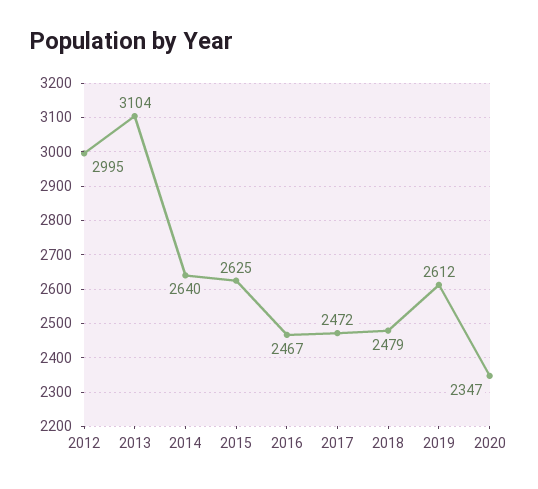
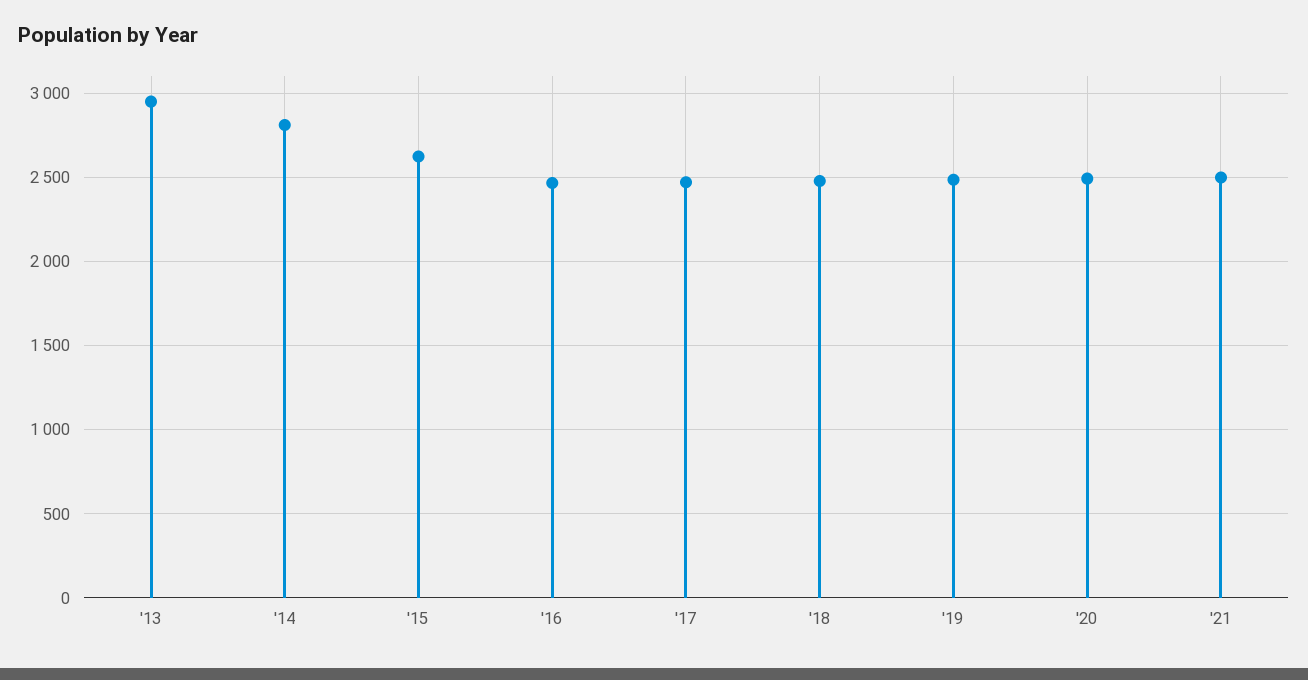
2012: 2995 -> none
2013: 3104 -> 2950
2014: 2640 -> 2800
2019: 2612 -> 2500
2020: 2347 -> 2500
'21: none -> 2500

